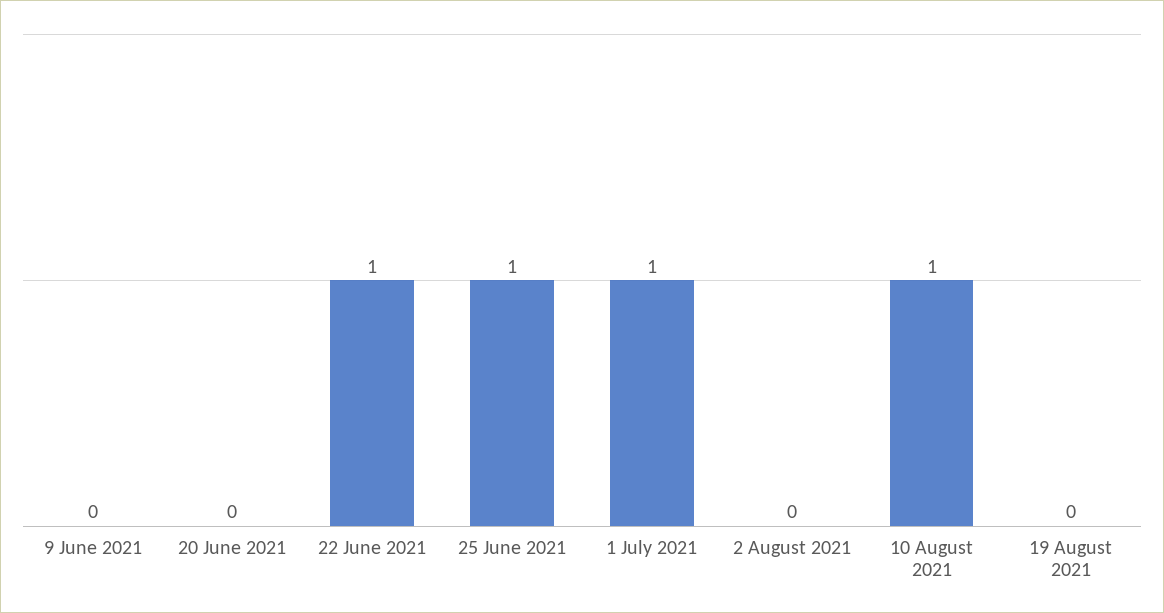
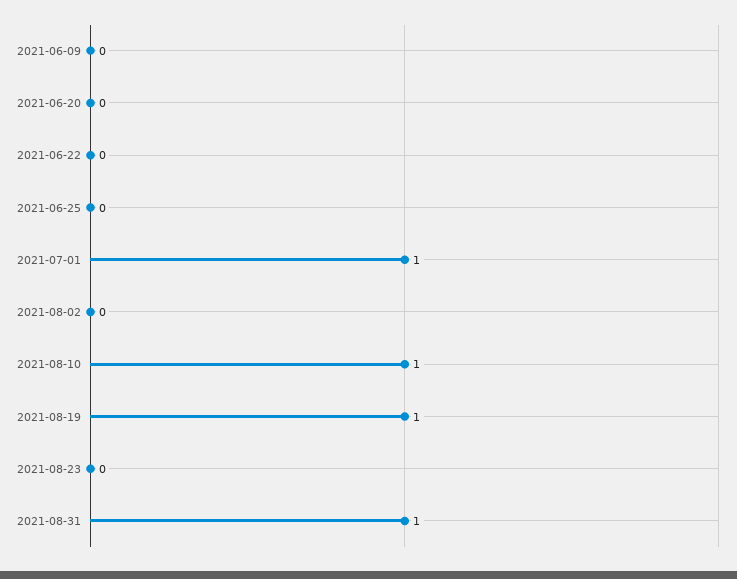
22 June 2021: 1 -> 0
25 June 2021: 1 -> 0
19 August 2021: 0 -> 1
2021-08-23: none -> 0
2021-08-31: none -> 1

